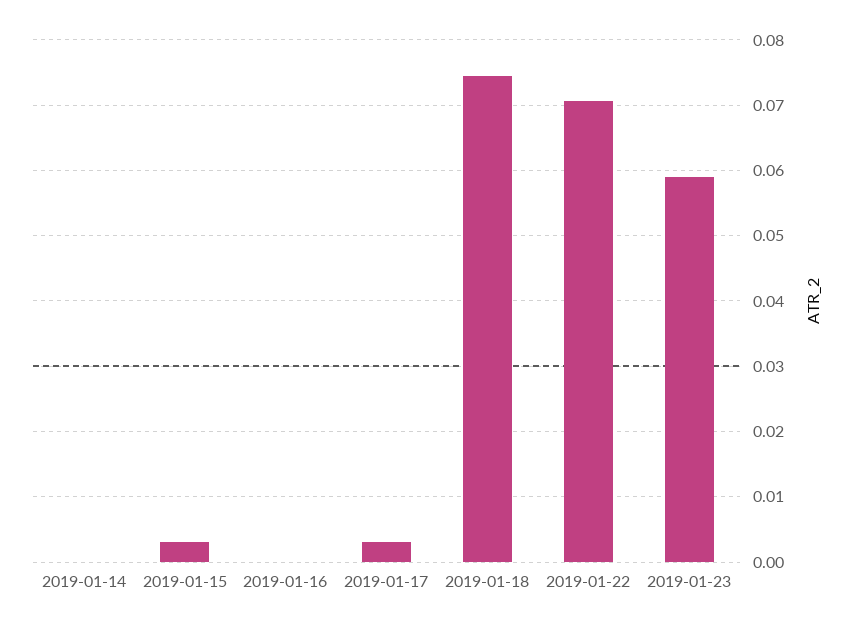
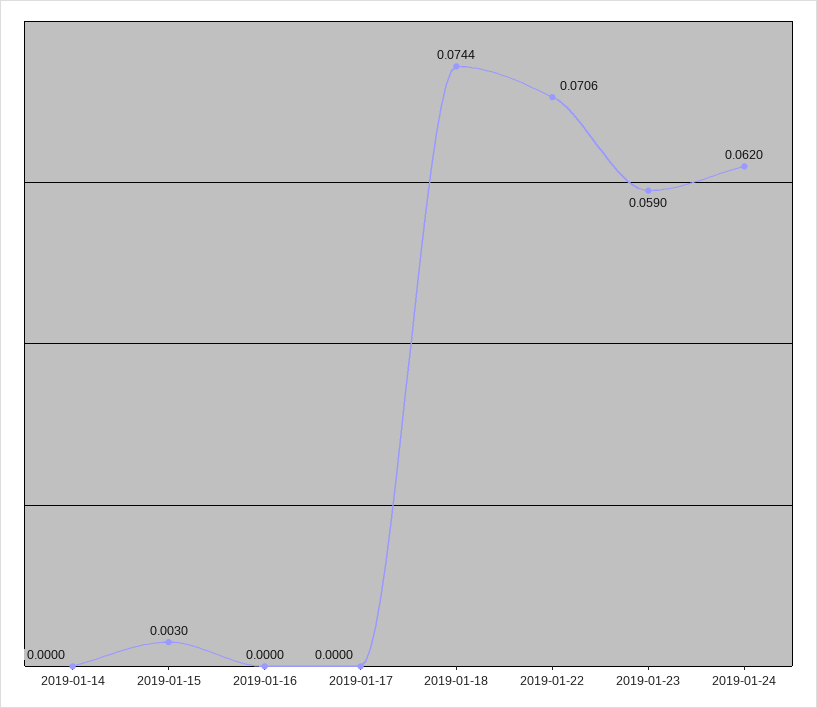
2019-01-17: 0.003 -> 0
2019-01-24: none -> 0.062

